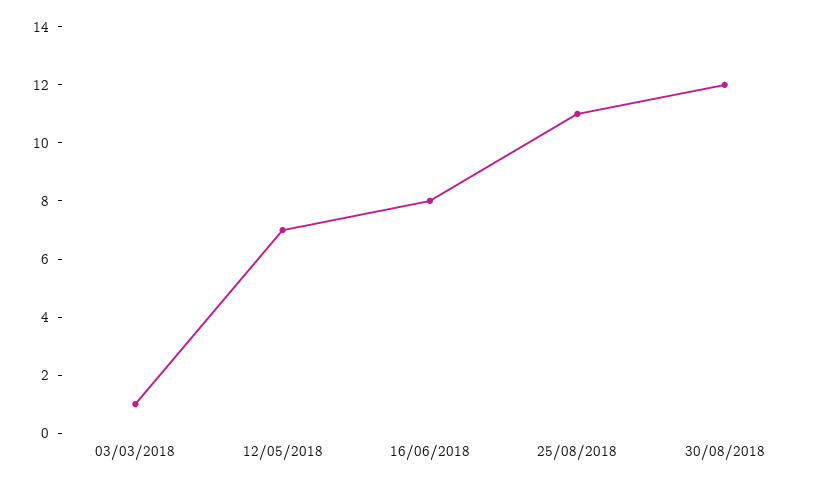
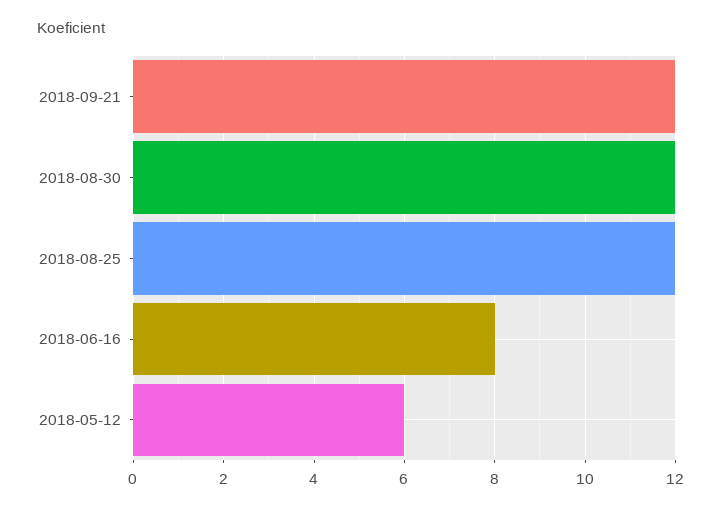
03/03/2018: 1 -> none
12/05/2018: 7 -> 6
25/08/2018: 11 -> 12
2018-09-21: none -> 12

